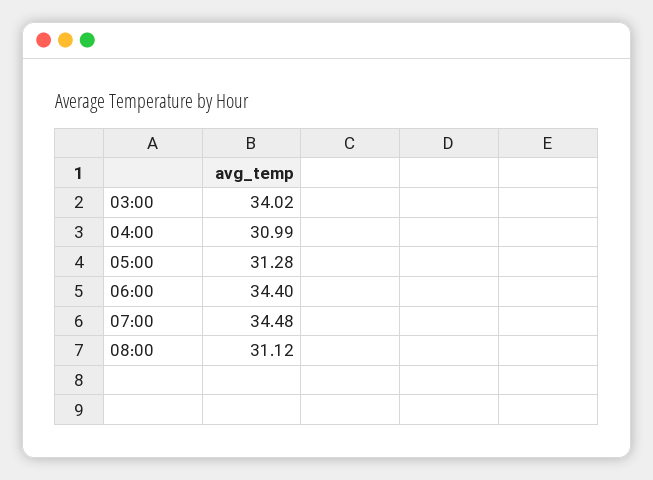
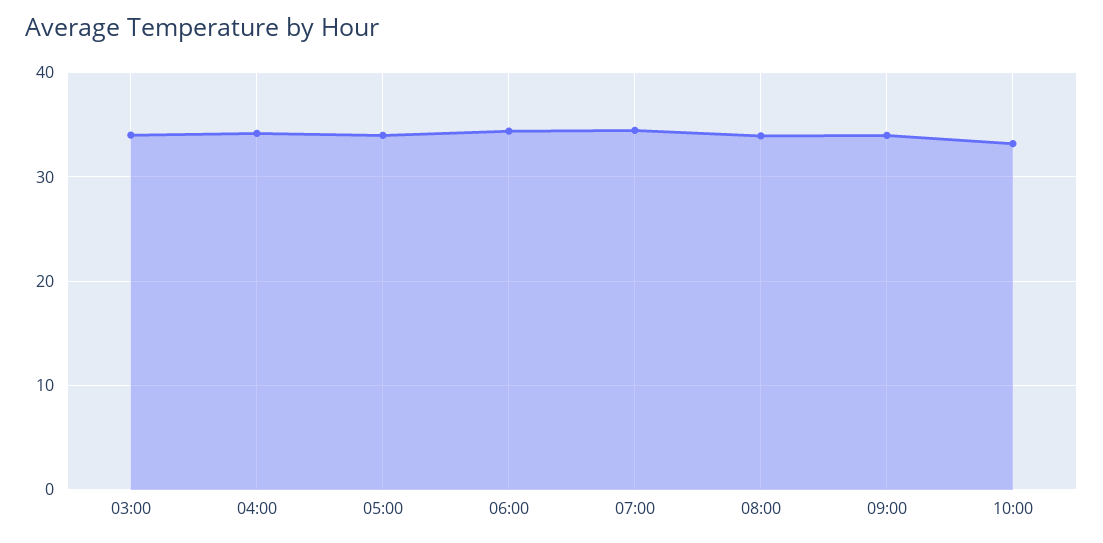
04:00: 30.99 -> 34
05:00: 31.28 -> 34
08:00: 31.12 -> 34
09:00: none -> 34
10:00: none -> 33

